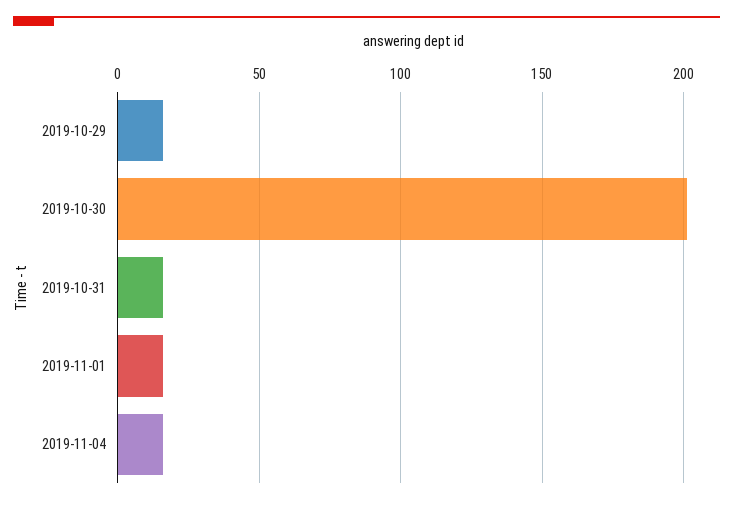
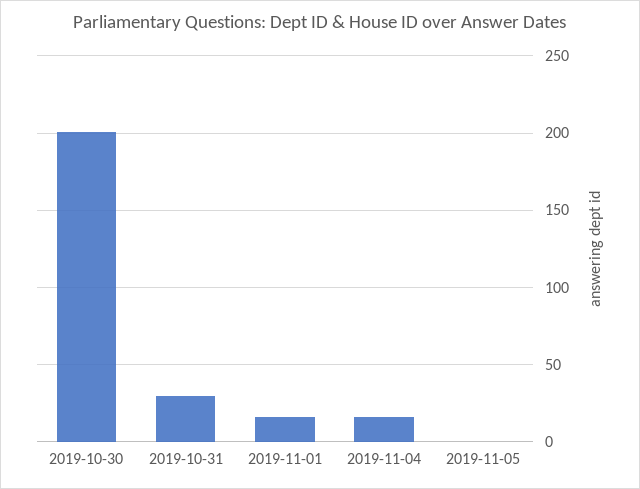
2019-10-29: 15 -> none
2019-10-31: 15 -> 30
2019-11-05: none -> 0

